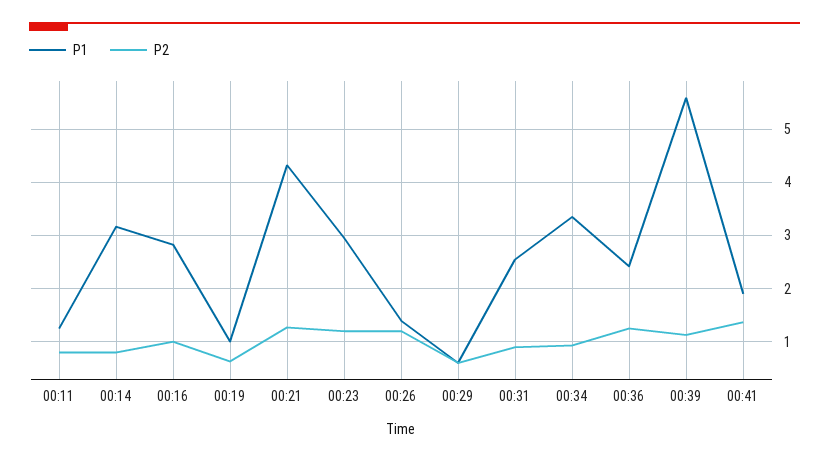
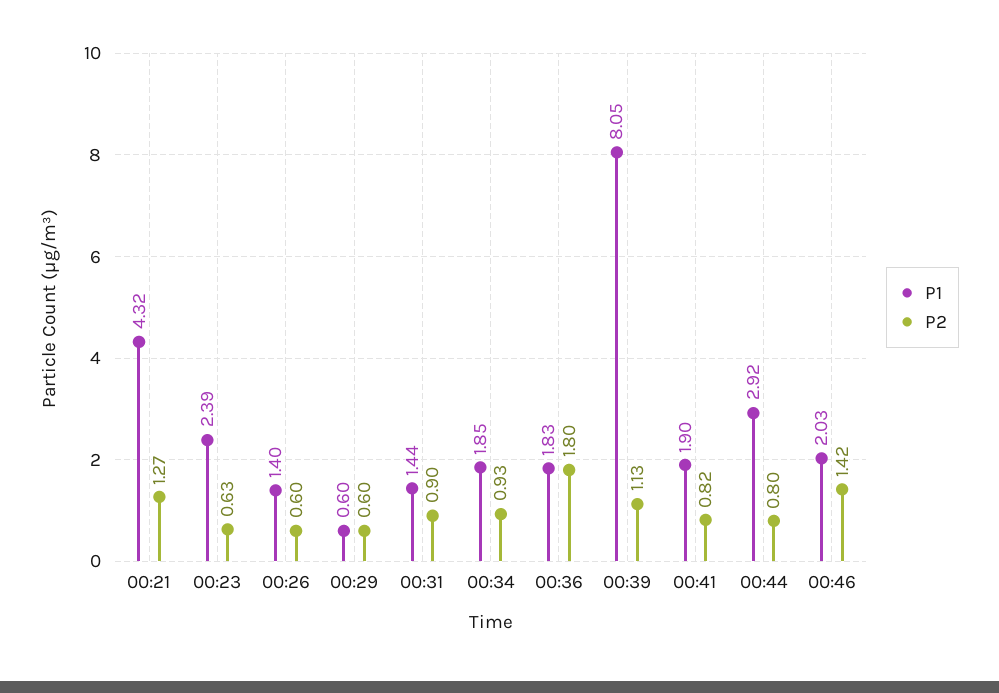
P1, 00:11: 1.2 -> none
P2, 00:11: 0.8 -> none
P1, 00:14: 3.2 -> none
P2, 00:14: 0.8 -> none
P1, 00:16: 2.8 -> none
P2, 00:16: 1 -> none
P1, 00:19: 1 -> none
P2, 00:19: 0.6 -> none
P1, 00:23: 3 -> 2.39
P2, 00:23: 1.2 -> 0.63
P2, 00:26: 1.2 -> 0.6
P1, 00:31: 2.6 -> 1.44
P1, 00:34: 3.4 -> 1.85
P1, 00:36: 2.4 -> 1.83
P2, 00:36: 1.2 -> 1.8
P1, 00:39: 5.6 -> 8.05
P2, 00:41: 1.4 -> 0.82
P1, 00:44: none -> 2.92
P2, 00:44: none -> 0.8
P1, 00:46: none -> 2.03
P2, 00:46: none -> 1.42

